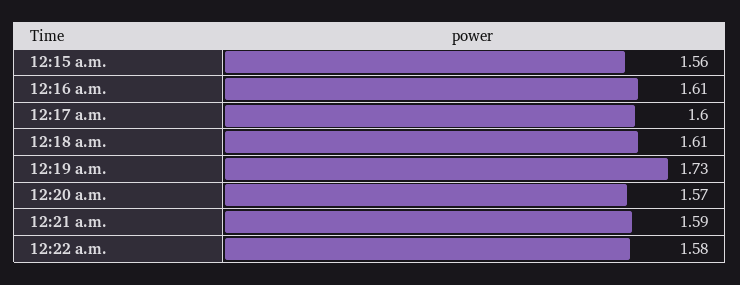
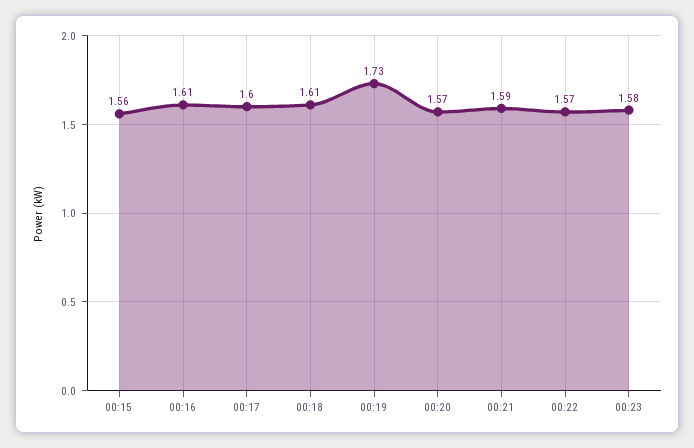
12:22 a.m.: 1.58 -> 1.57
00:23: none -> 1.58

